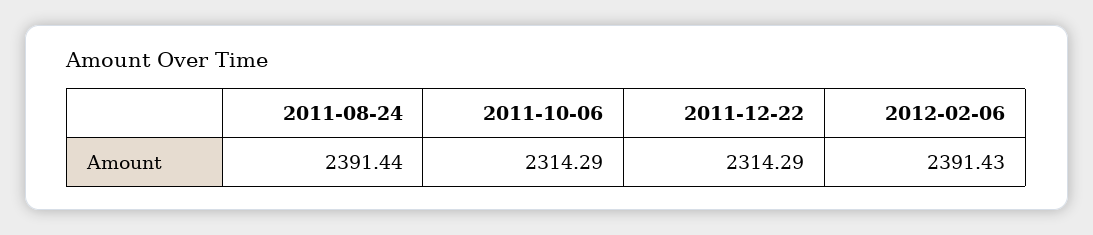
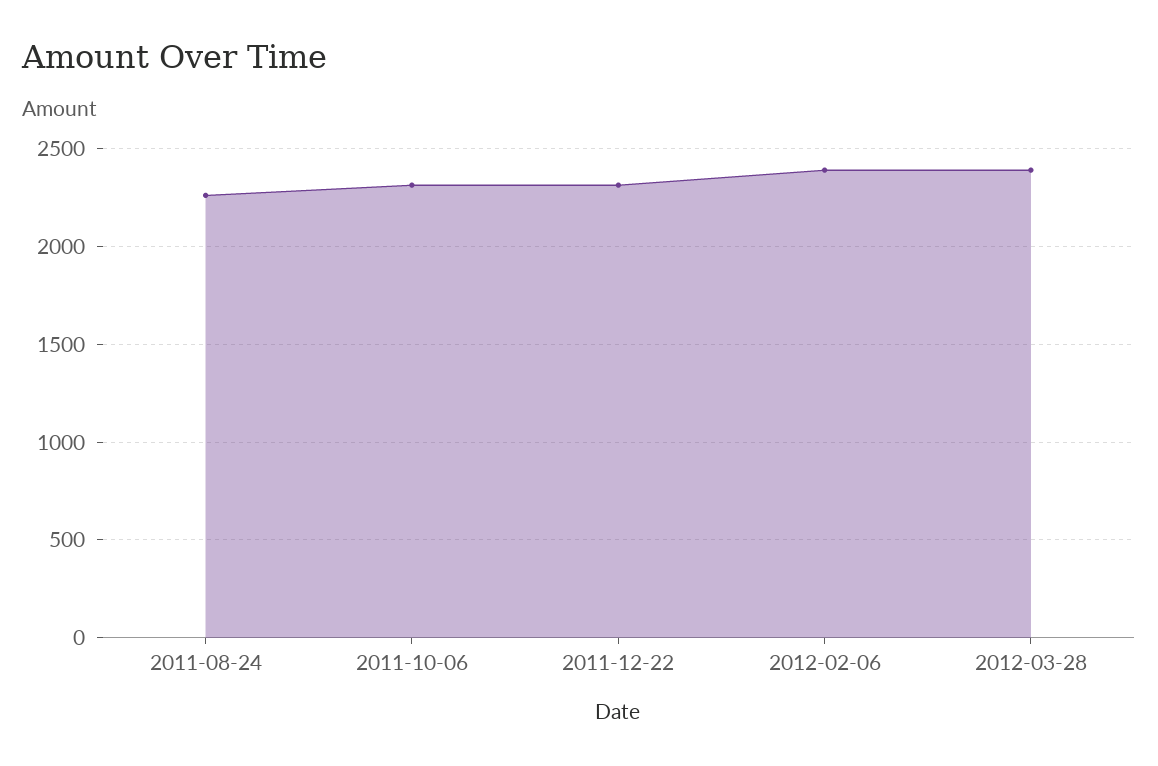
2011-08-24: 2391.44 -> 2250
2012-03-28: none -> 2400

